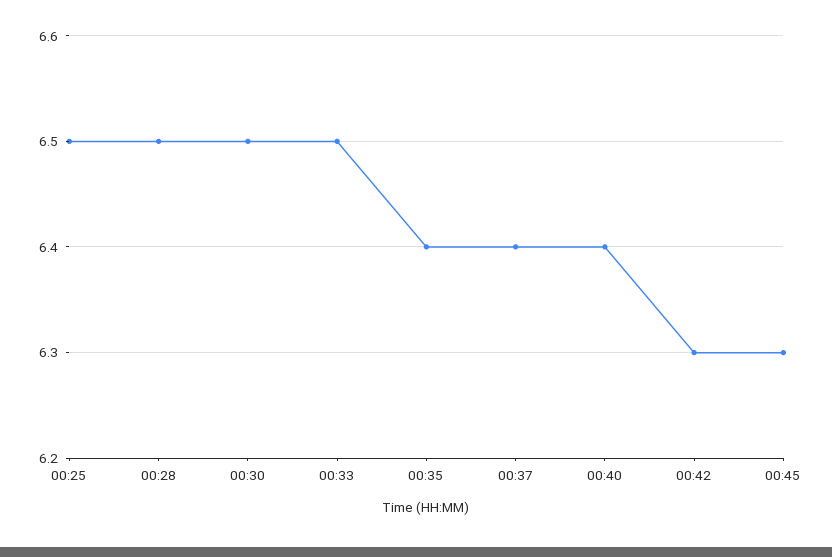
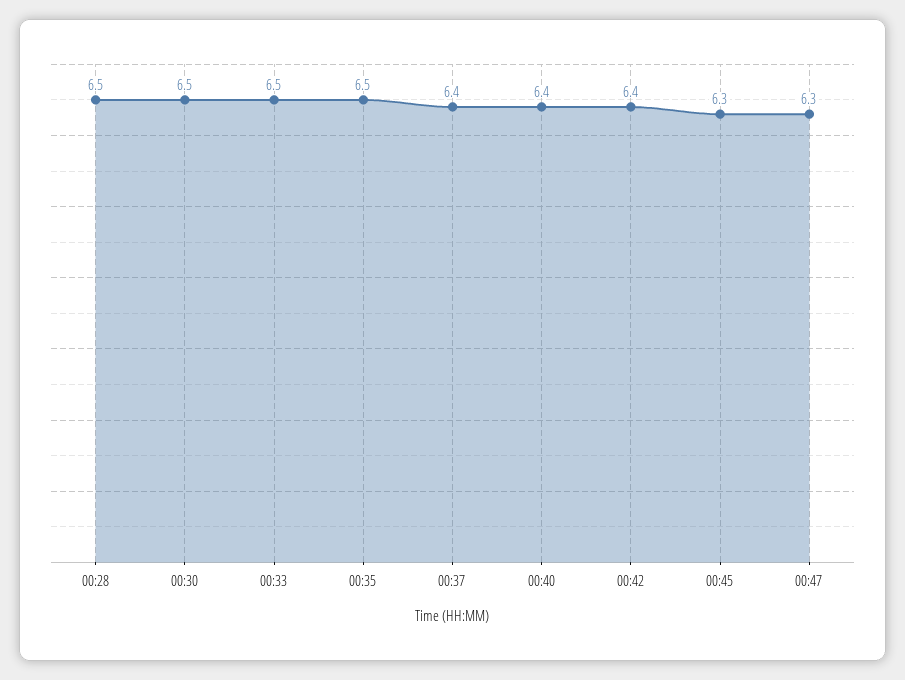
00:25: 6.5 -> none
00:35: 6.4 -> 6.5
00:42: 6.3 -> 6.4
00:47: none -> 6.3

